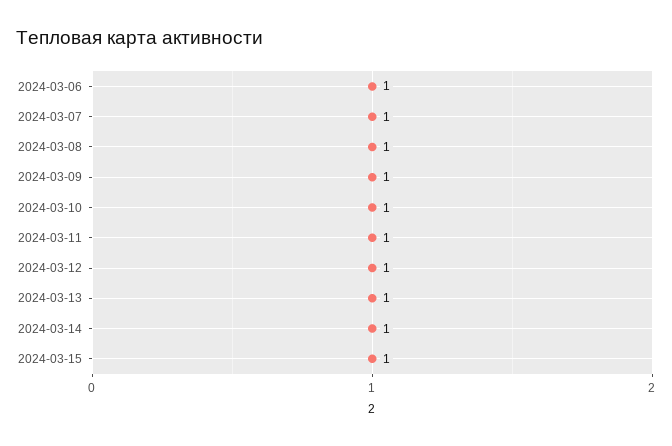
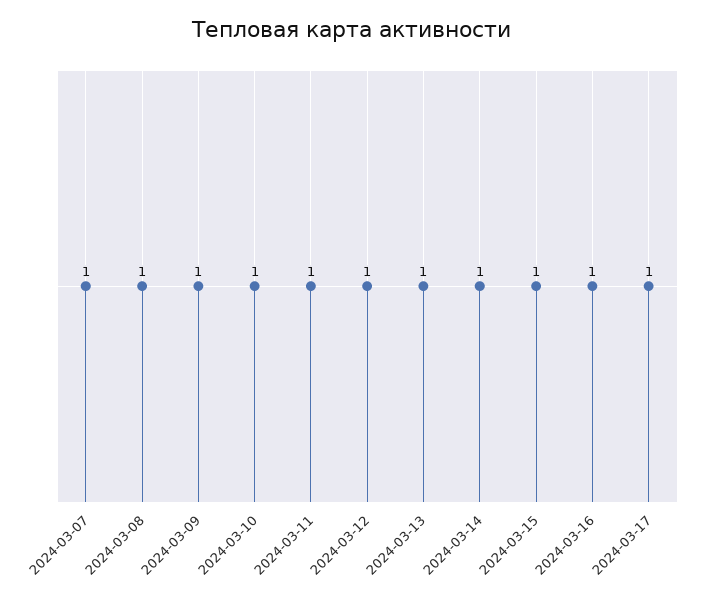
2024-03-06: 1 -> none
2024-03-16: none -> 1
2024-03-17: none -> 1

